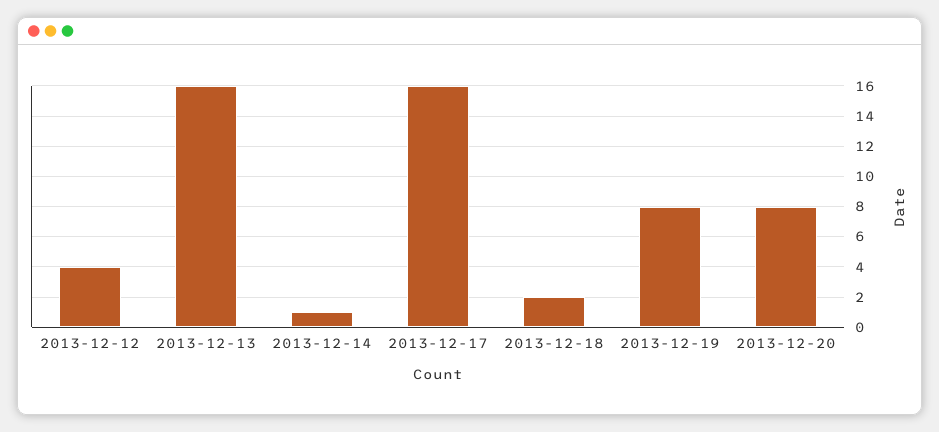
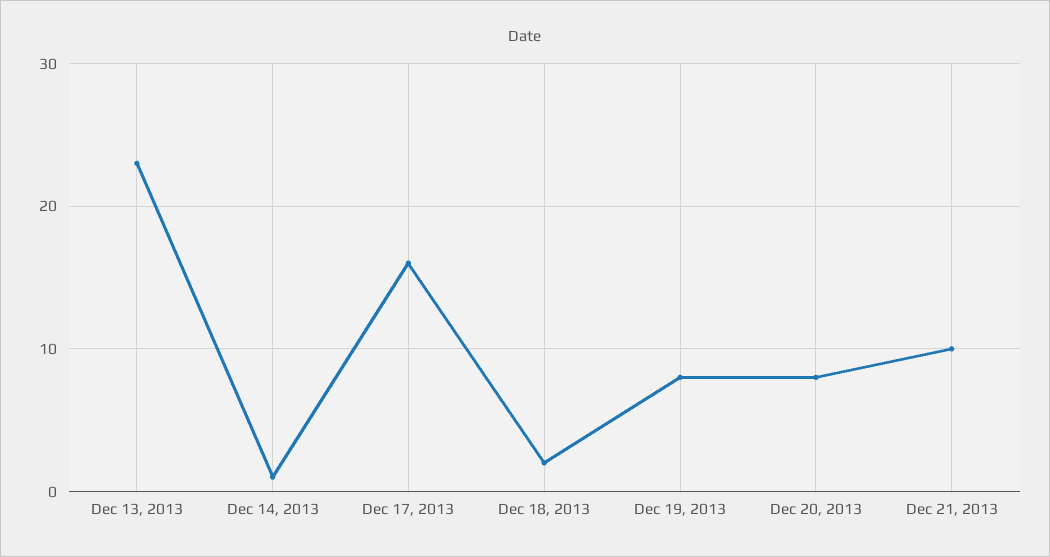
2013-12-12: 4 -> none
2013-12-13: 16 -> 23
Dec 21, 2013: none -> 10

